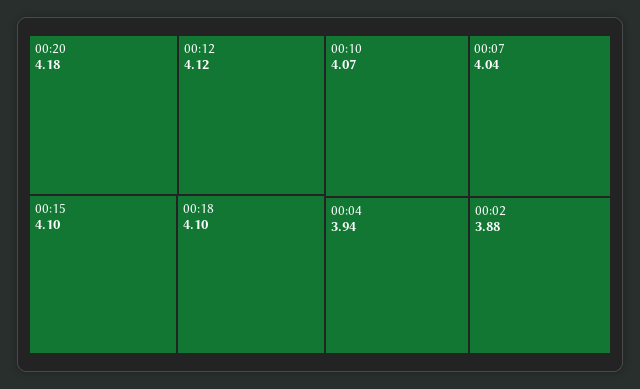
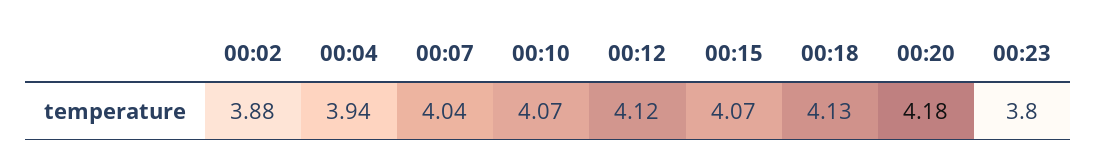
00:15: 4.1 -> 4.07
00:18: 4.1 -> 4.13
00:23: none -> 3.8

